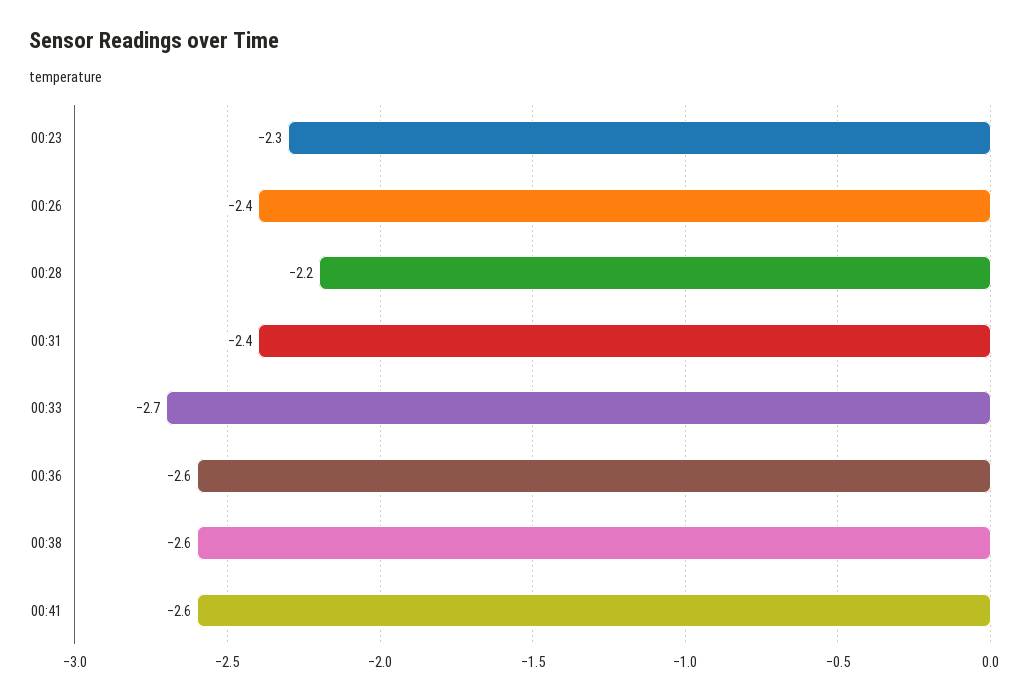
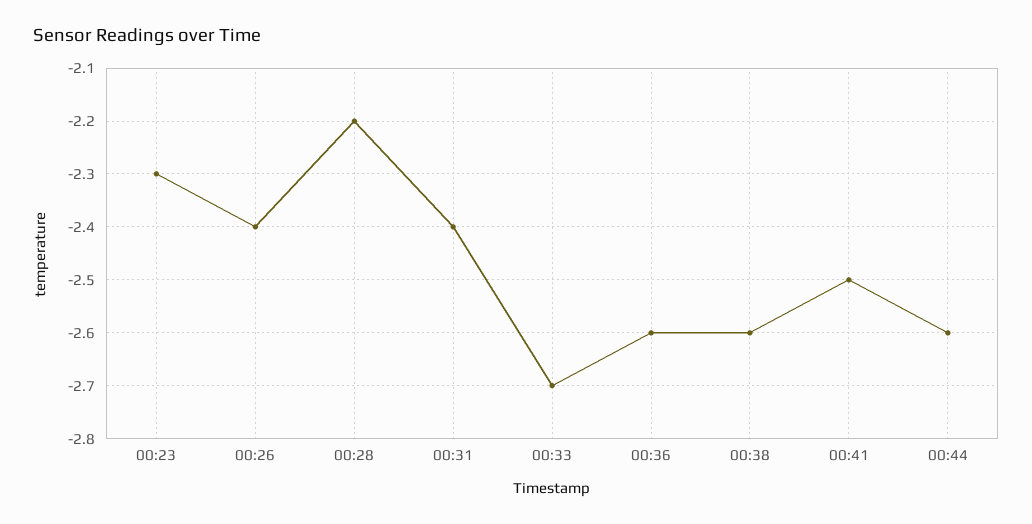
00:41: -2.6 -> -2.5
00:44: none -> -2.6

